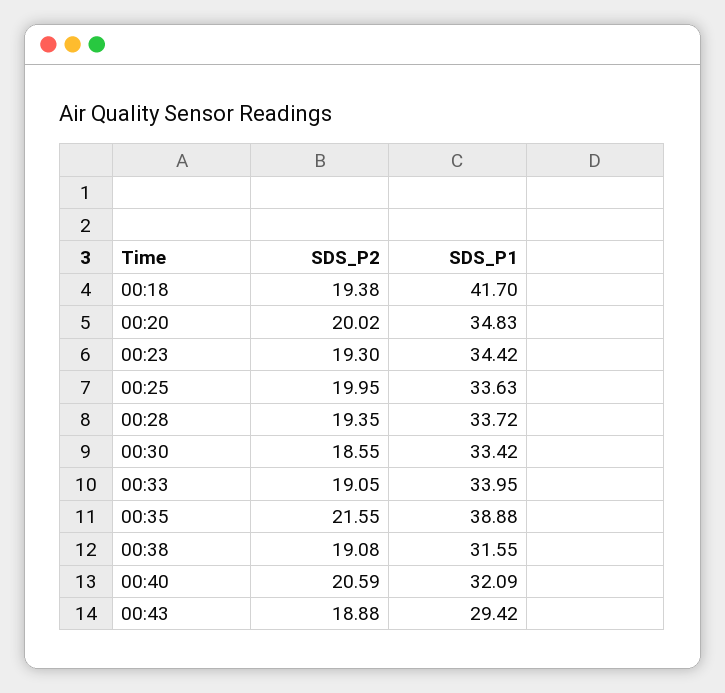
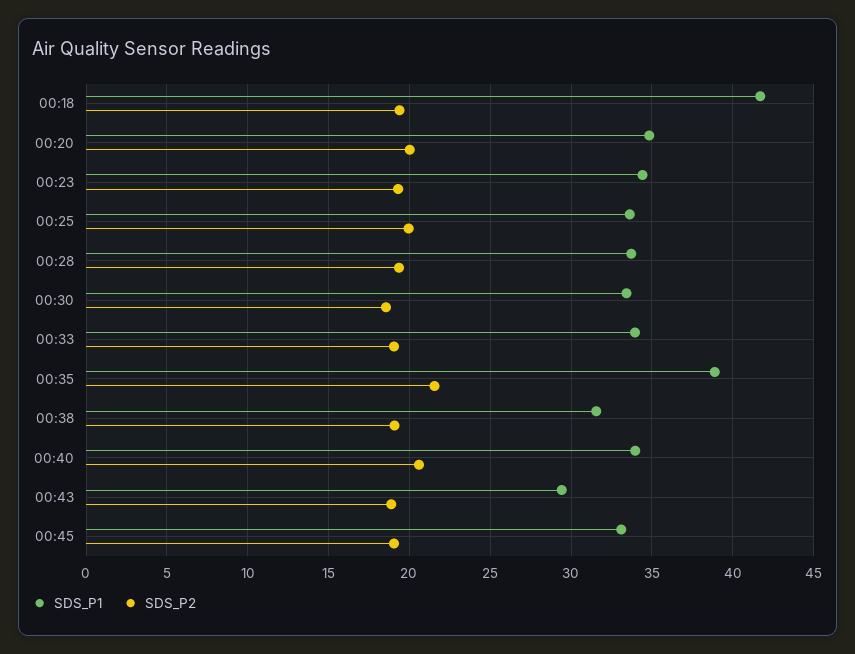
SDS_P1, 00:40: 32.09 -> 34
SDS_P1, 00:45: none -> 33
SDS_P2, 00:45: none -> 19

